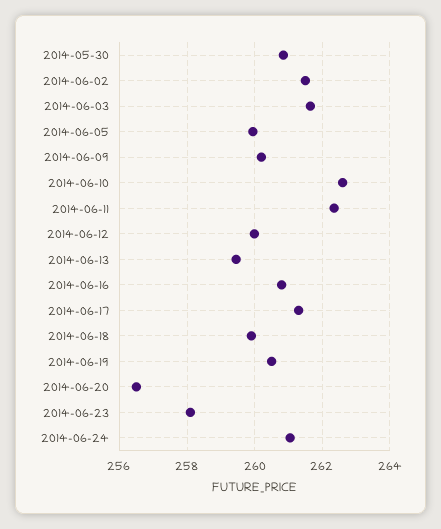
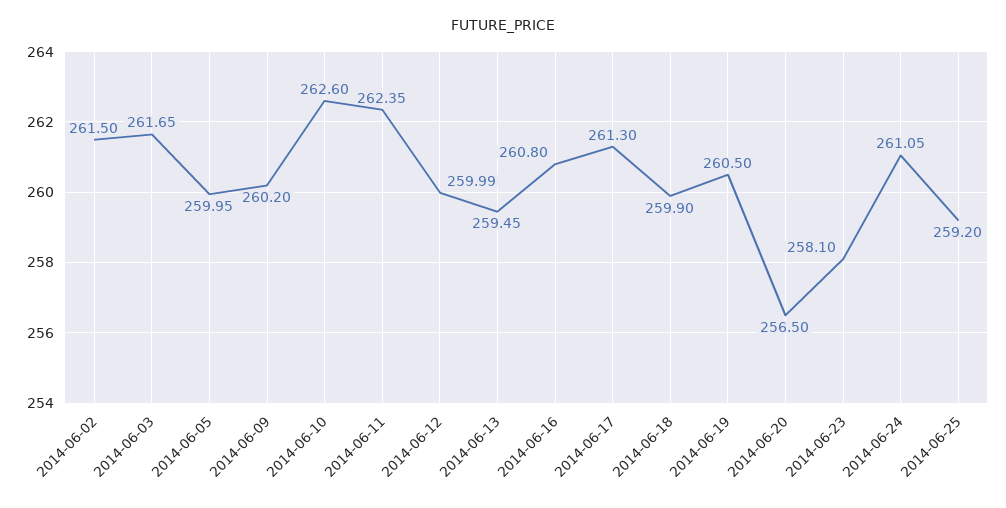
2014-05-30: 260.8 -> none
2014-06-25: none -> 259.2

